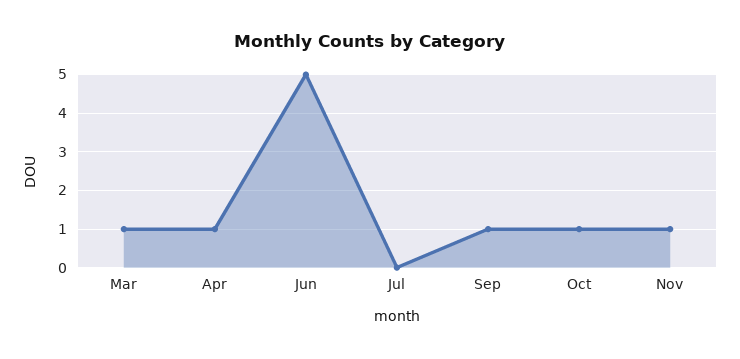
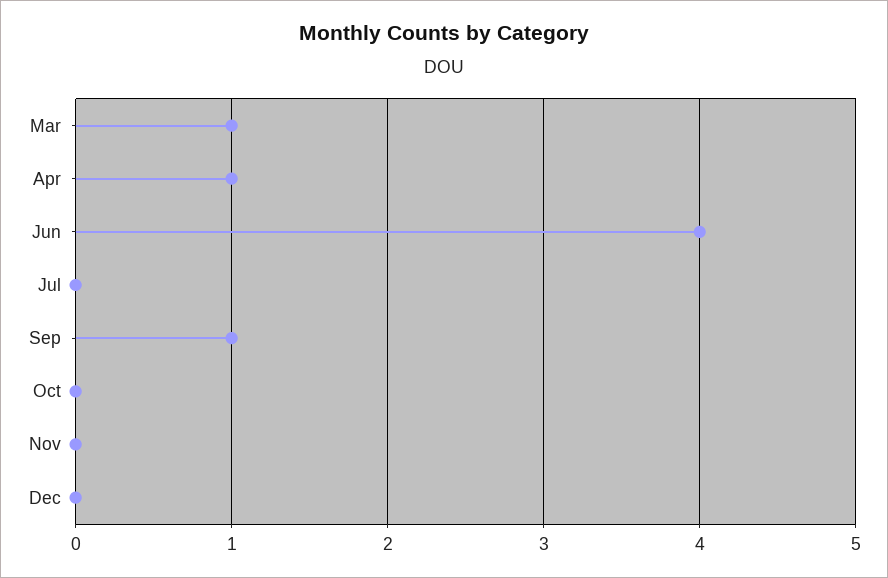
Jun: 5 -> 4
Oct: 1 -> 0
Nov: 1 -> 0
Dec: none -> 0

